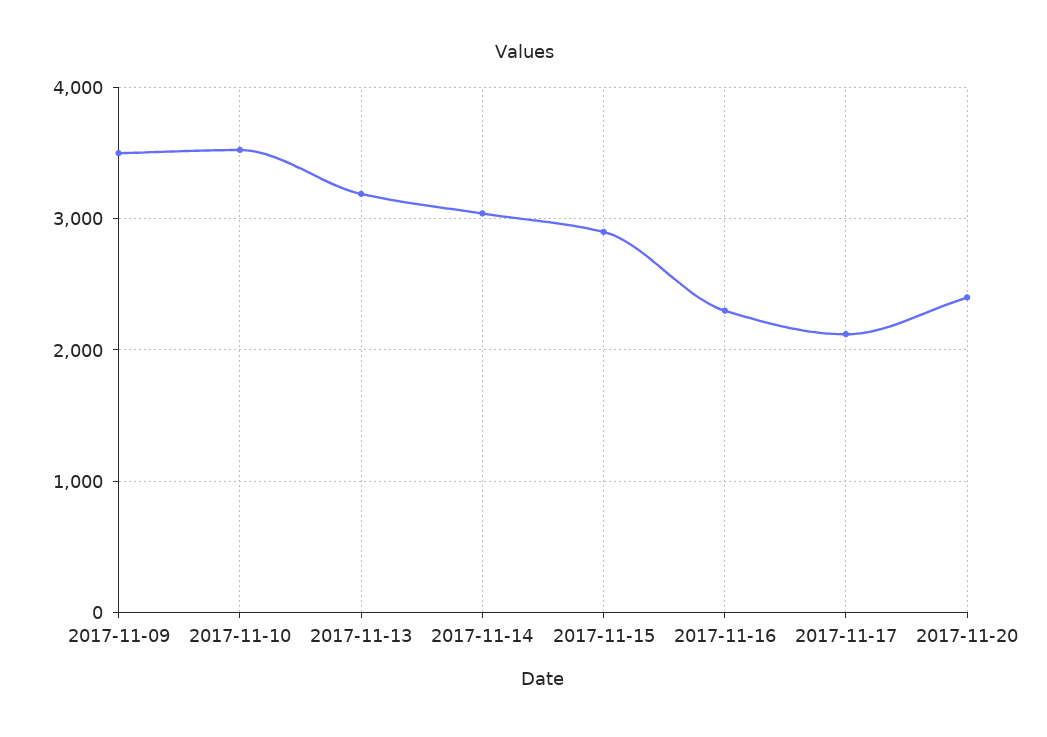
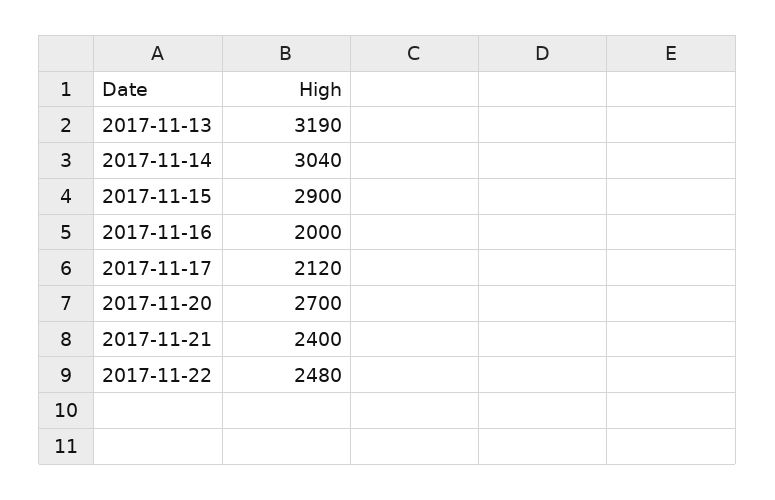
2017-11-09: 3500 -> none
2017-11-10: 3500 -> none
2017-11-16: 2300 -> 2000
2017-11-20: 2400 -> 2700
2017-11-21: none -> 2400
2017-11-22: none -> 2480

